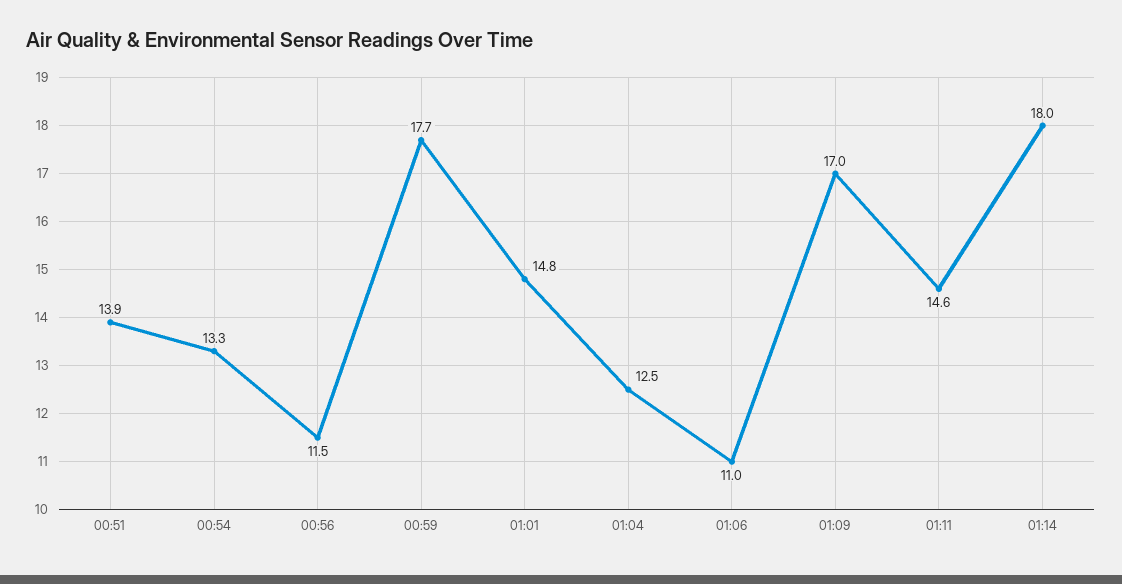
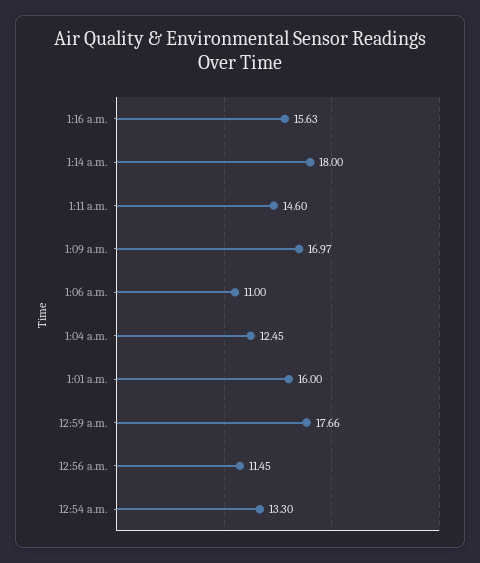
00:51: 13.9 -> none
01:01: 14.8 -> 16
1:16 a.m.: none -> 15.63

